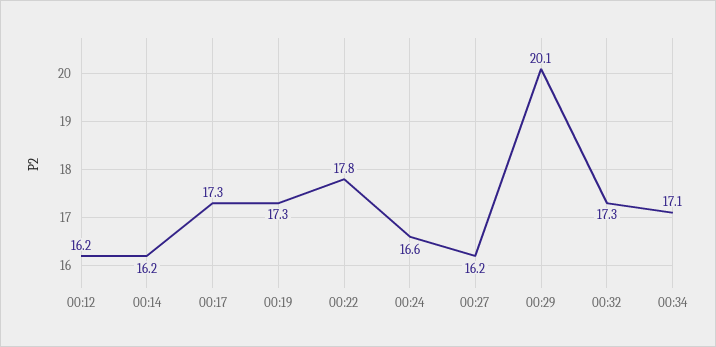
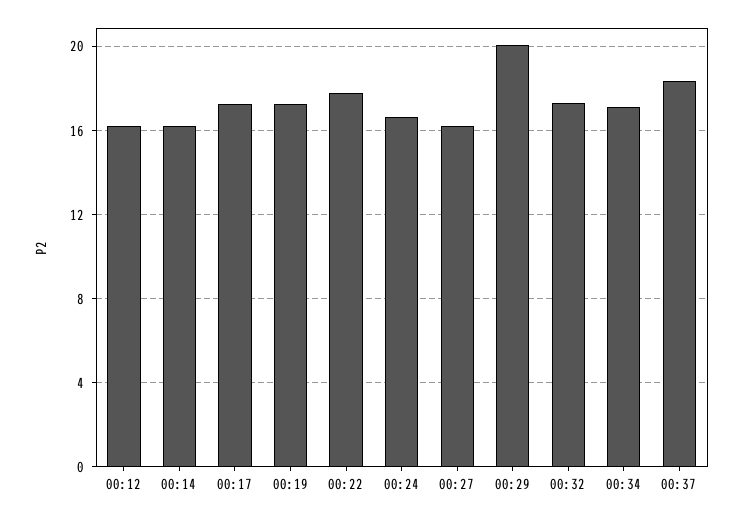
00:37: none -> 18.5

